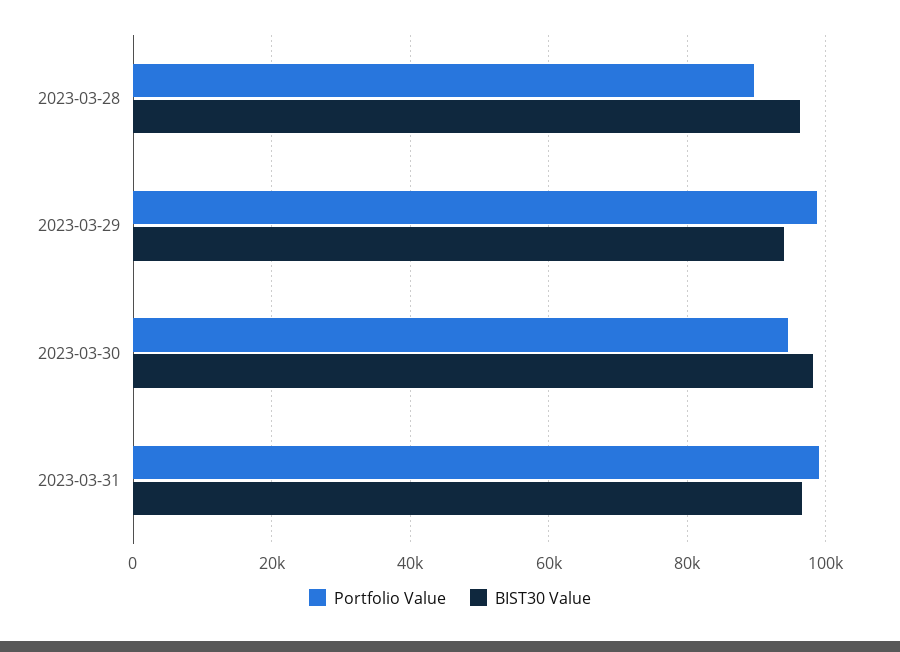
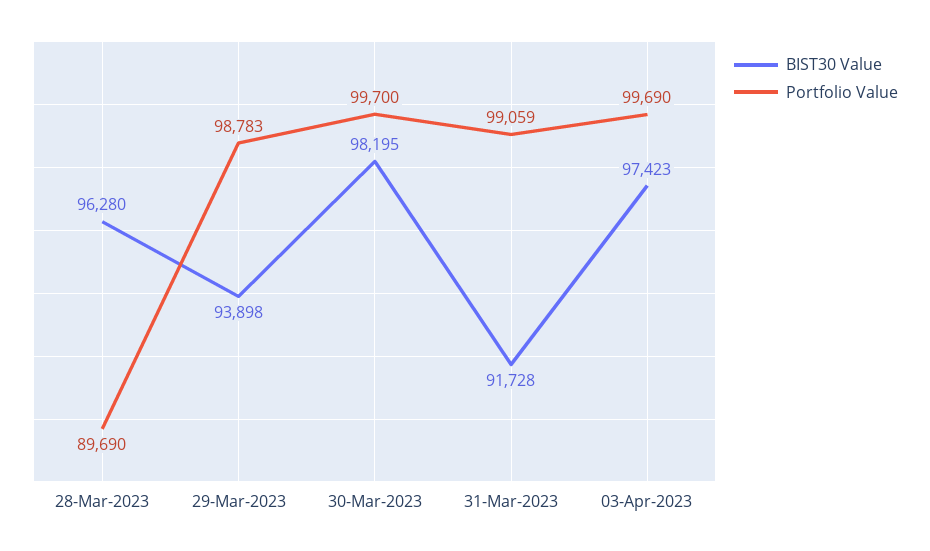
Portfolio Value, 2023-03-30: 94000 -> 99700
BIST30 Value, 2023-03-31: 96000 -> 91728
BIST30 Value, 03-Apr-2023: none -> 97423
Portfolio Value, 03-Apr-2023: none -> 99690

